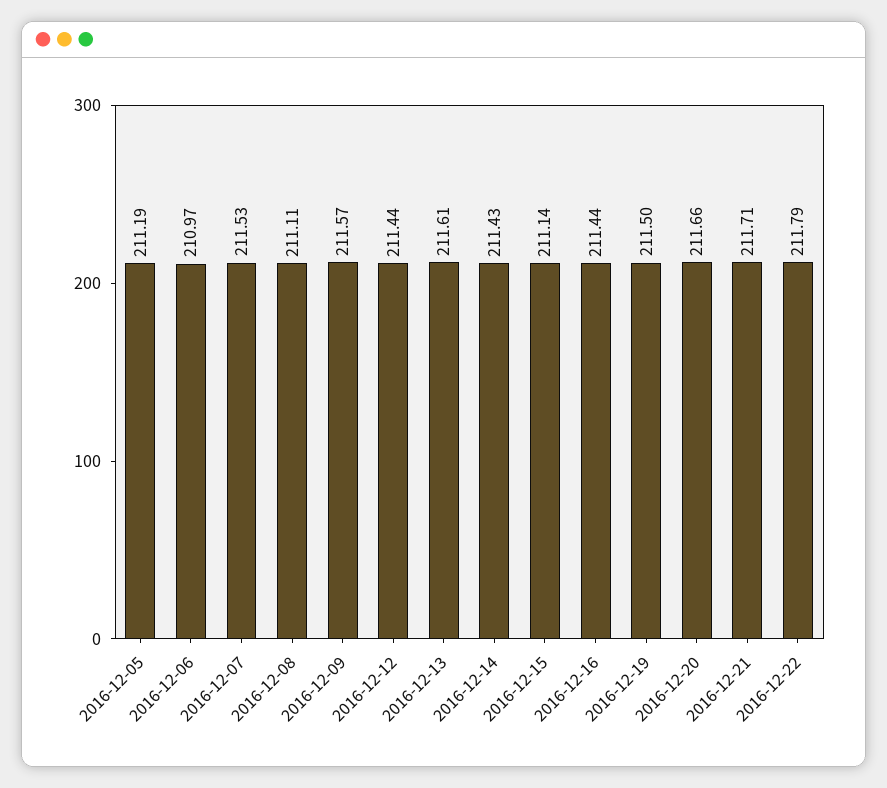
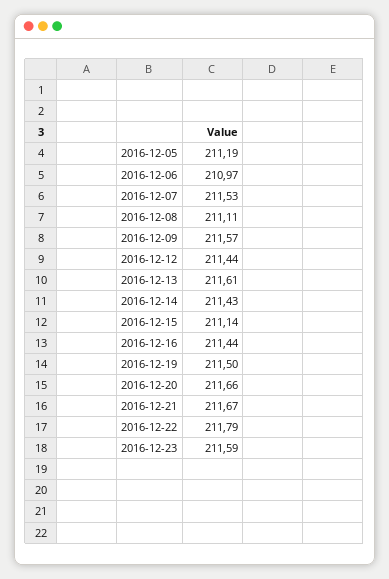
2016-12-21: 211.71 -> 211.67
2016-12-23: none -> 211.59

